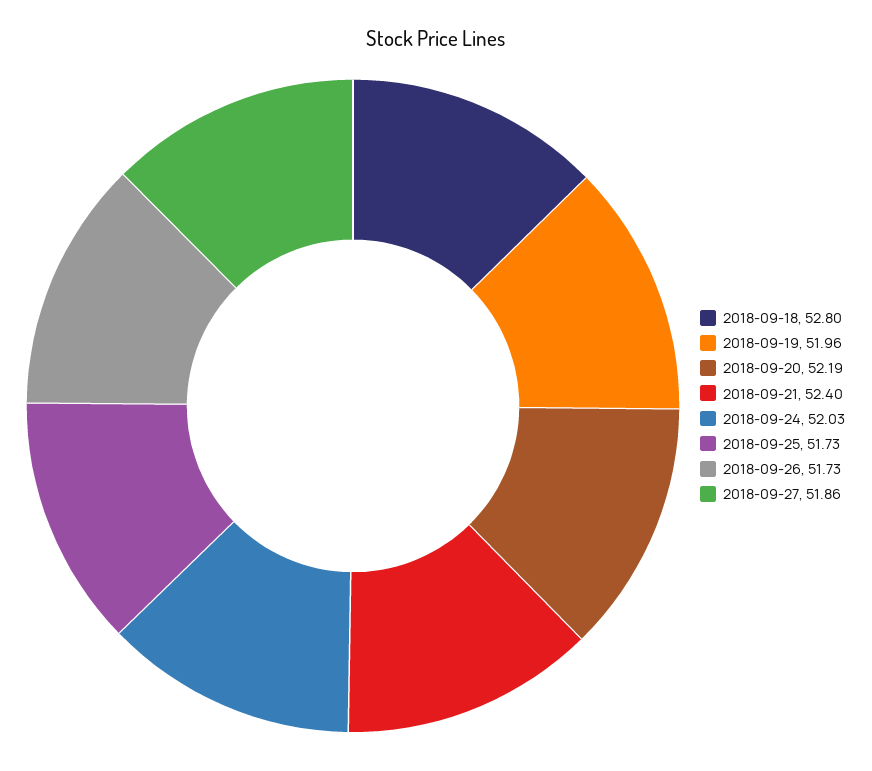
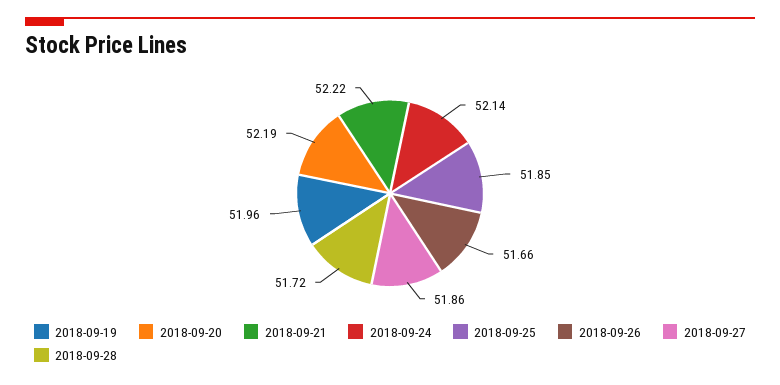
2018-09-18: 52.8 -> none
2018-09-21: 52.4 -> 52.22
2018-09-24: 52.03 -> 52.14
2018-09-25: 51.73 -> 51.85
2018-09-26: 51.73 -> 51.66
2018-09-28: none -> 51.72

